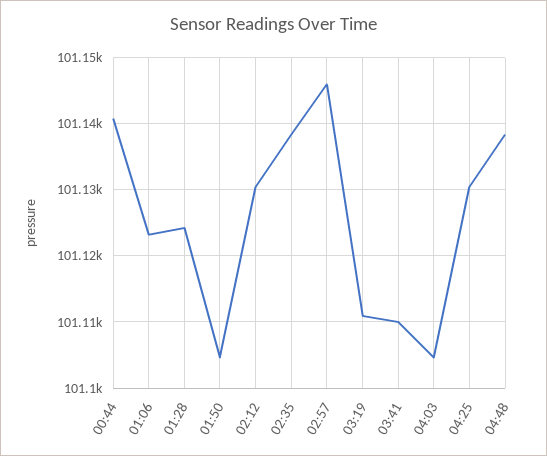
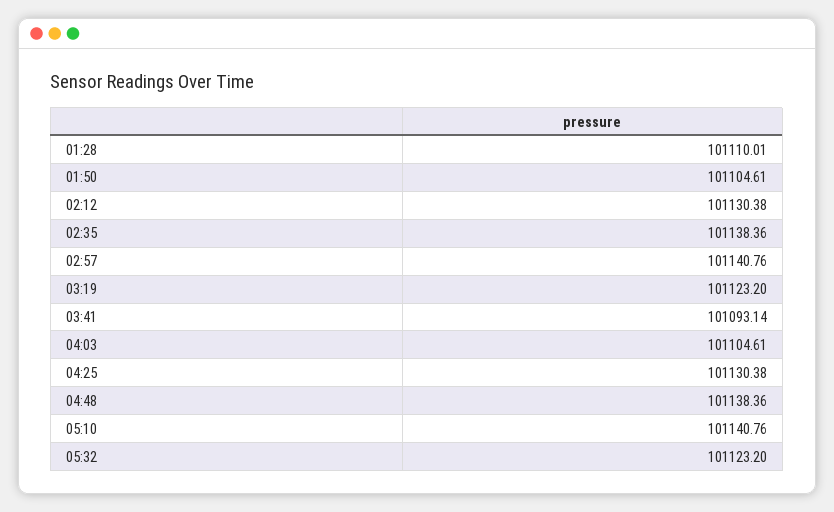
00:44: 101141 -> none
01:06: 101123 -> none
01:28: 101124 -> 101110.01
02:57: 101146 -> 101140.76
03:19: 101111 -> 101123.2
03:41: 101110 -> 101093.14
05:10: none -> 101140.76
05:32: none -> 101123.2

